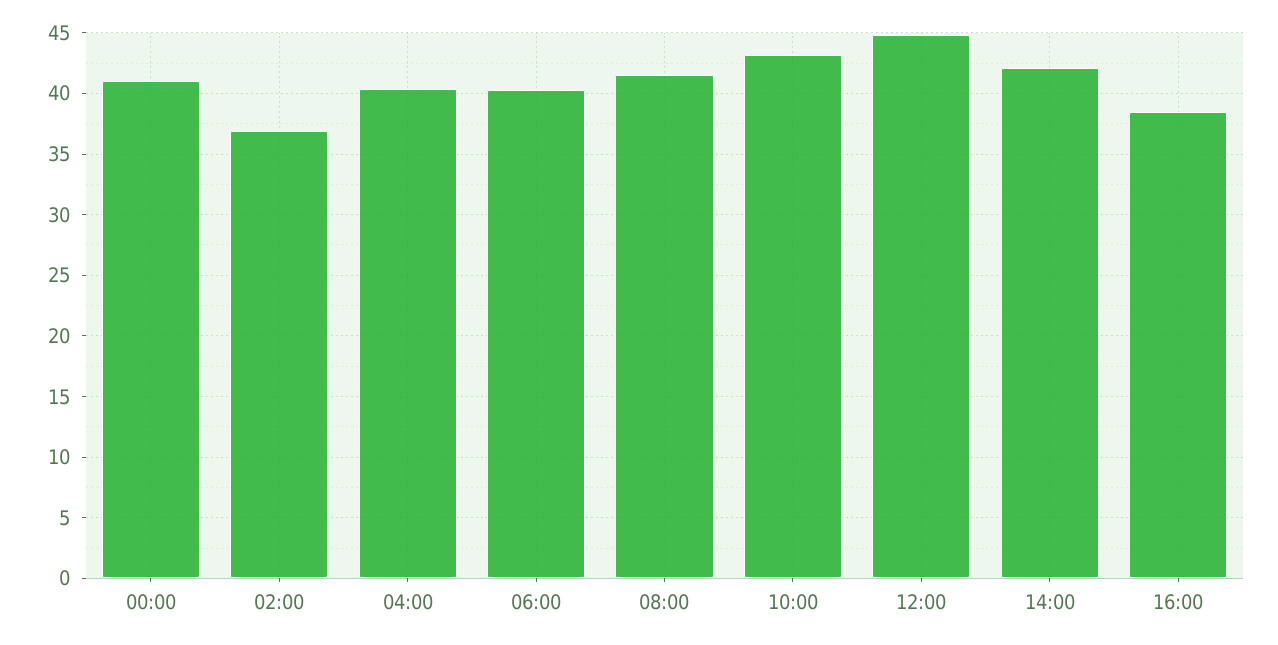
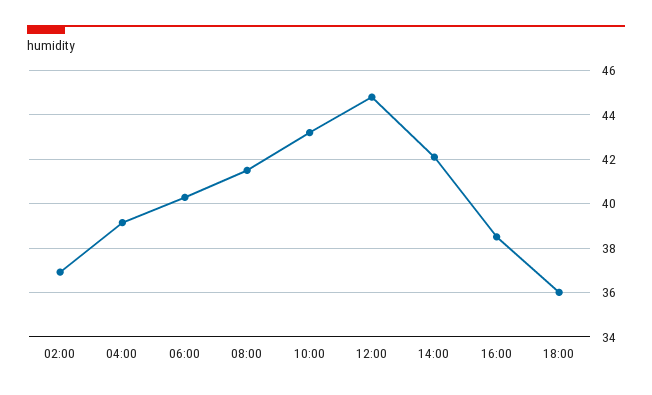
00:00: 41 -> none
04:00: 40.5 -> 39
18:00: none -> 36

